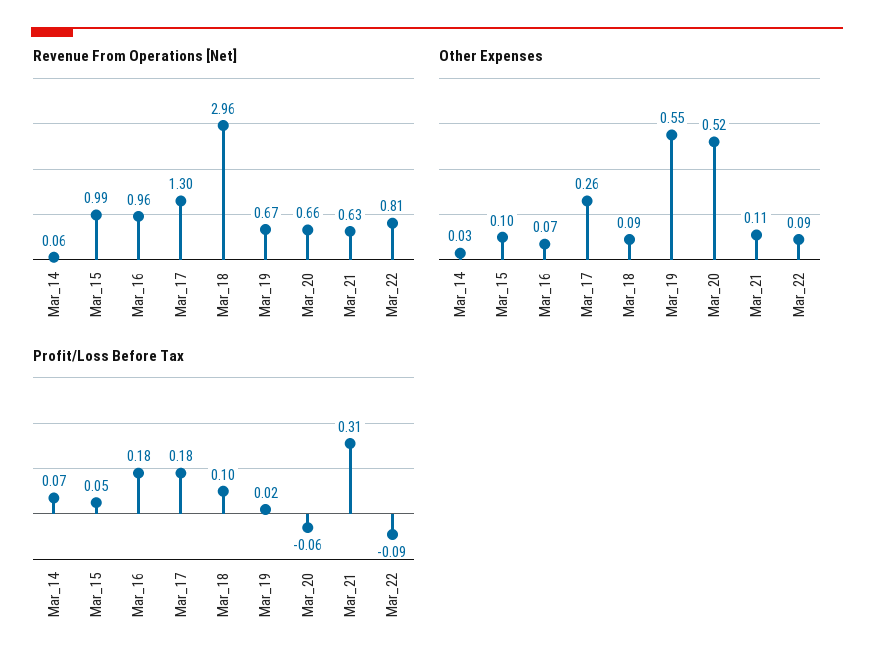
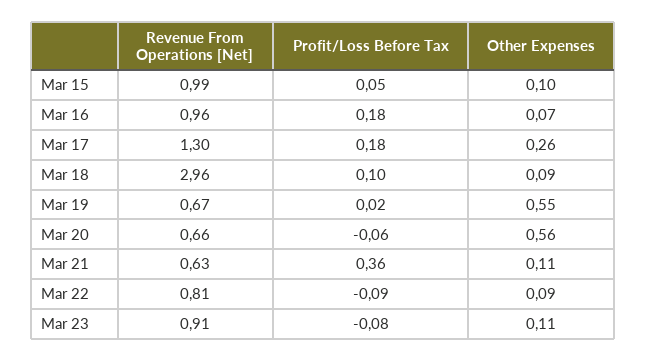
Revenue From Operations [Net], Mar_14: 0.06 -> none
Other Expenses, Mar_14: 0.03 -> none
Other Expenses, Mar_20: 0.52 -> 0.56
Profit/Loss Before Tax, Mar_14: 0.07 -> none
Profit/Loss Before Tax, Mar_21: 0.31 -> 0.36
Revenue From Operations [Net], Mar 23: none -> 0.91
Profit/Loss Before Tax, Mar 23: none -> -0.08
Other Expenses, Mar 23: none -> 0.11

